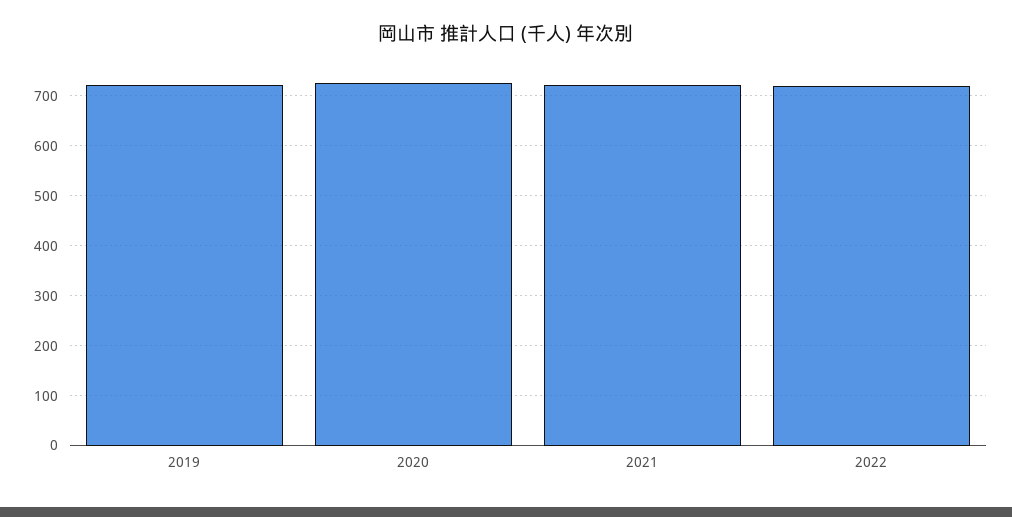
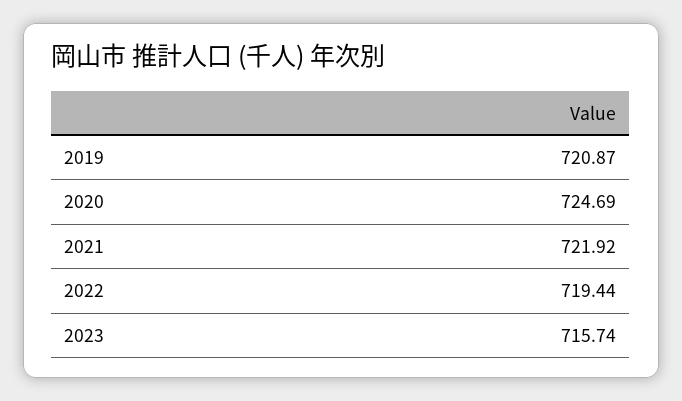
2023: none -> 715.74

